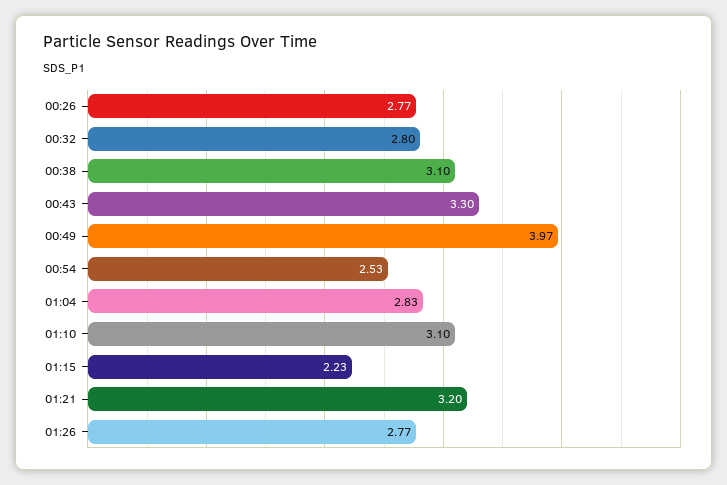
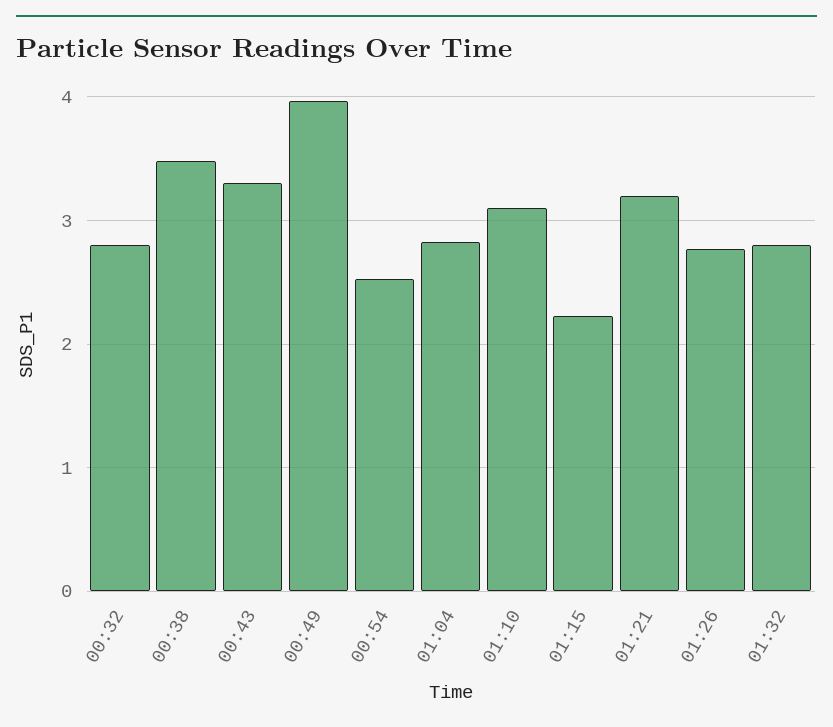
00:26: 2.77 -> none
00:38: 3.1 -> 3.5
01:32: none -> 2.8

